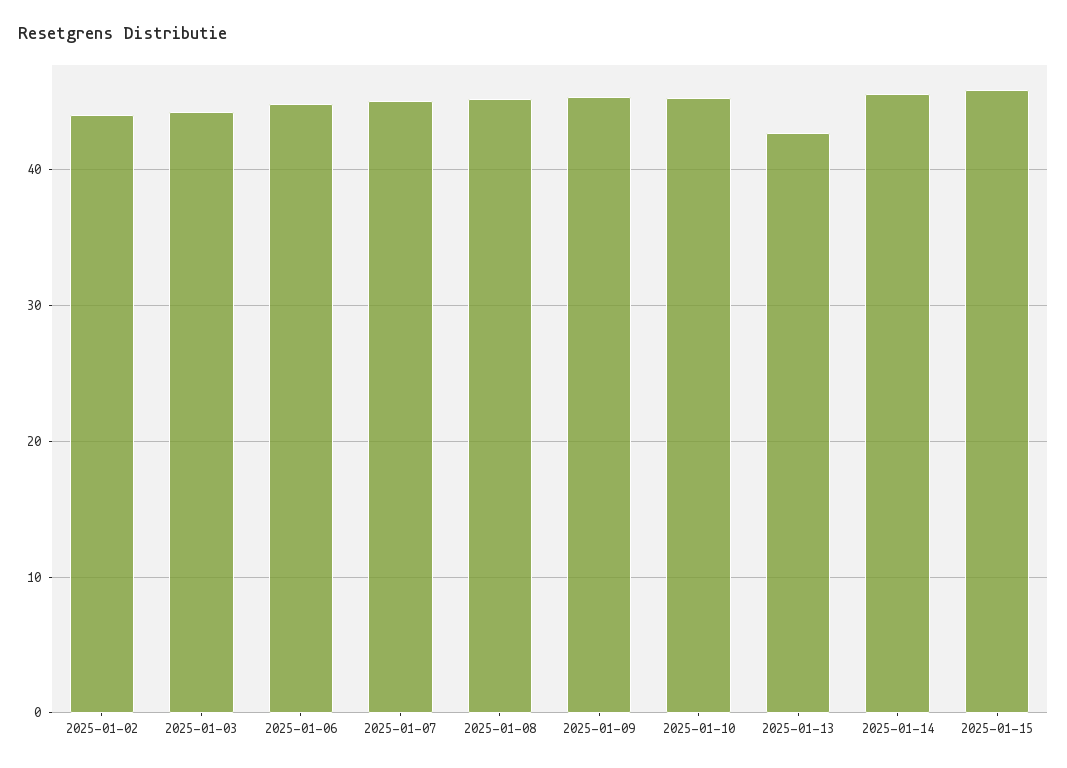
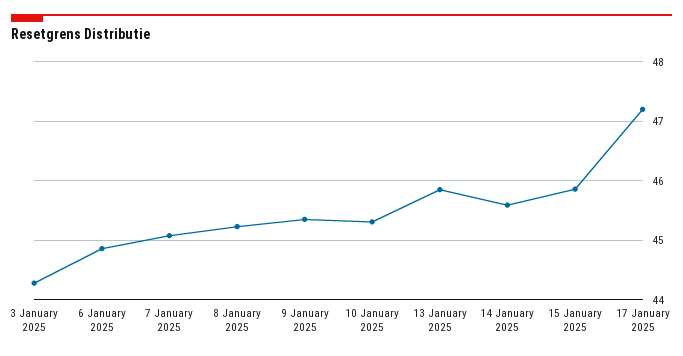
2025-01-02: 44 -> none
2025-01-13: 43 -> 45.8
17 January 2025: none -> 47.2

